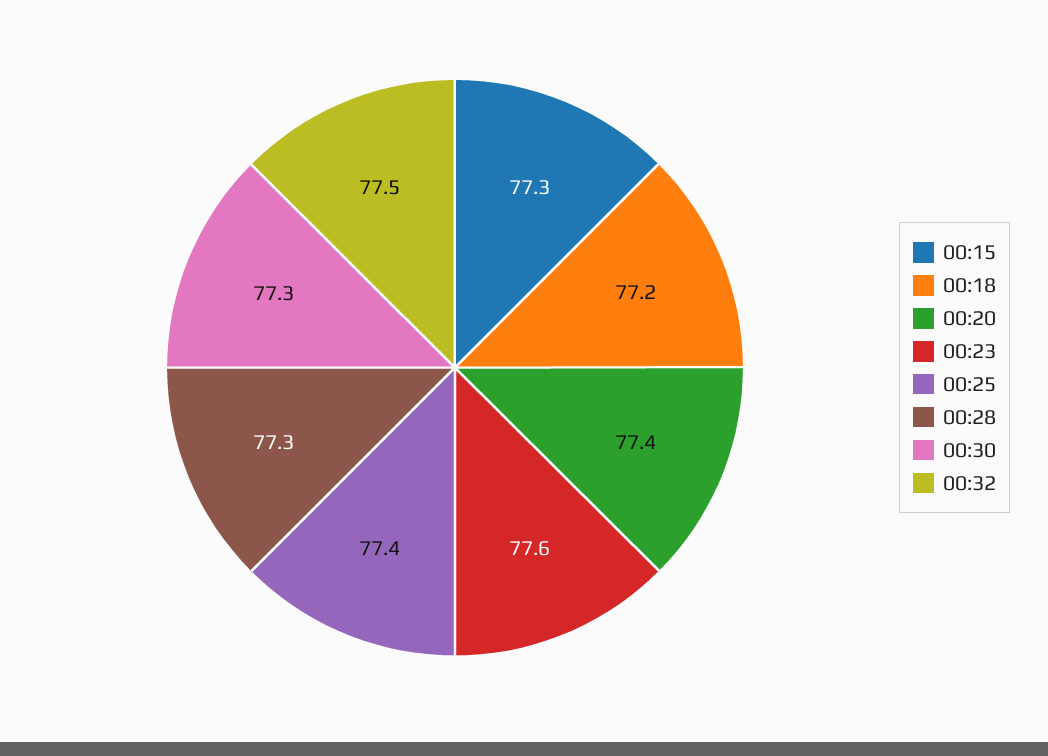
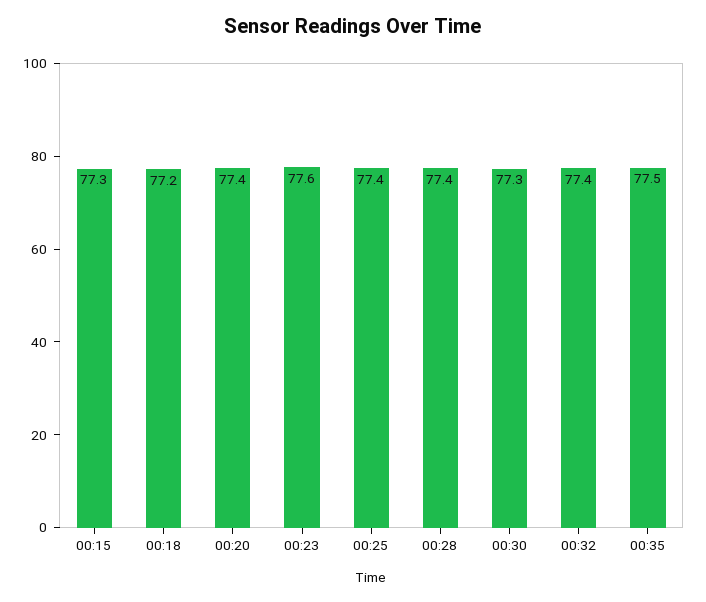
00:28: 77.3 -> 77.4
00:32: 77.5 -> 77.4
00:35: none -> 77.5

